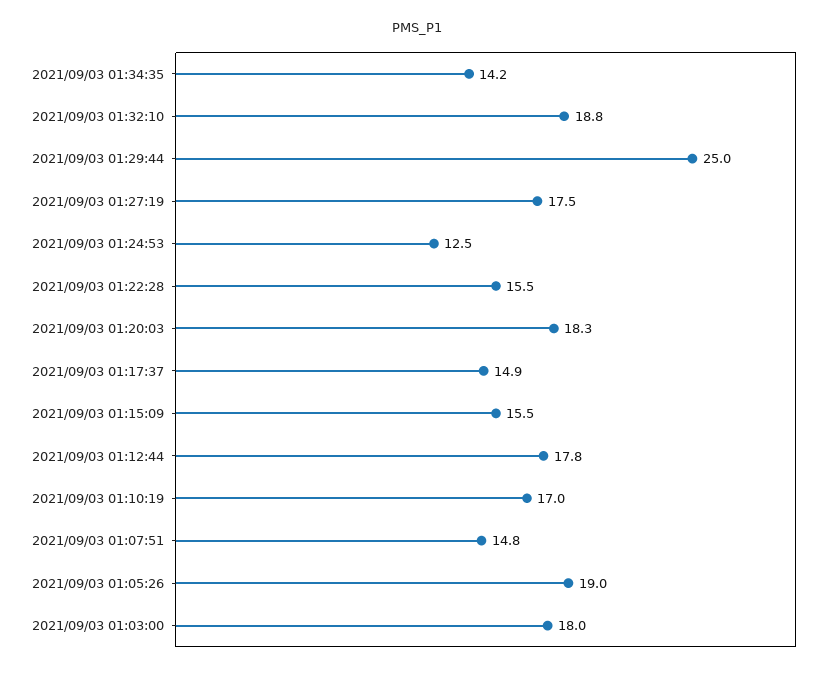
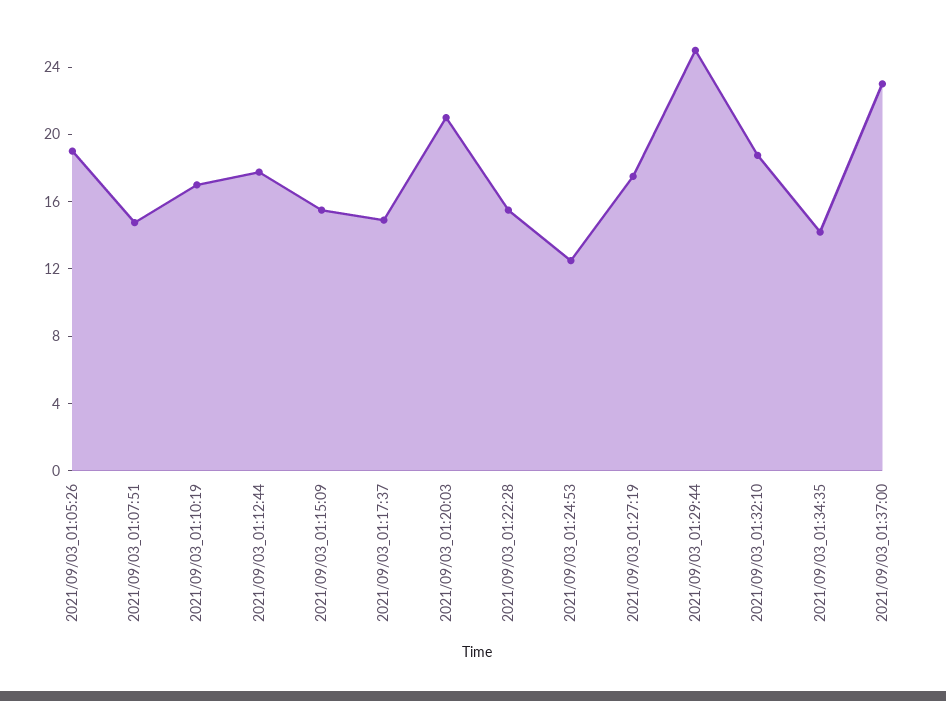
2021/09/03 01:20:03: 18.3 -> 21
2021/09/03 01:03:00: 18 -> none
2021/09/03_01:37:00: none -> 23

